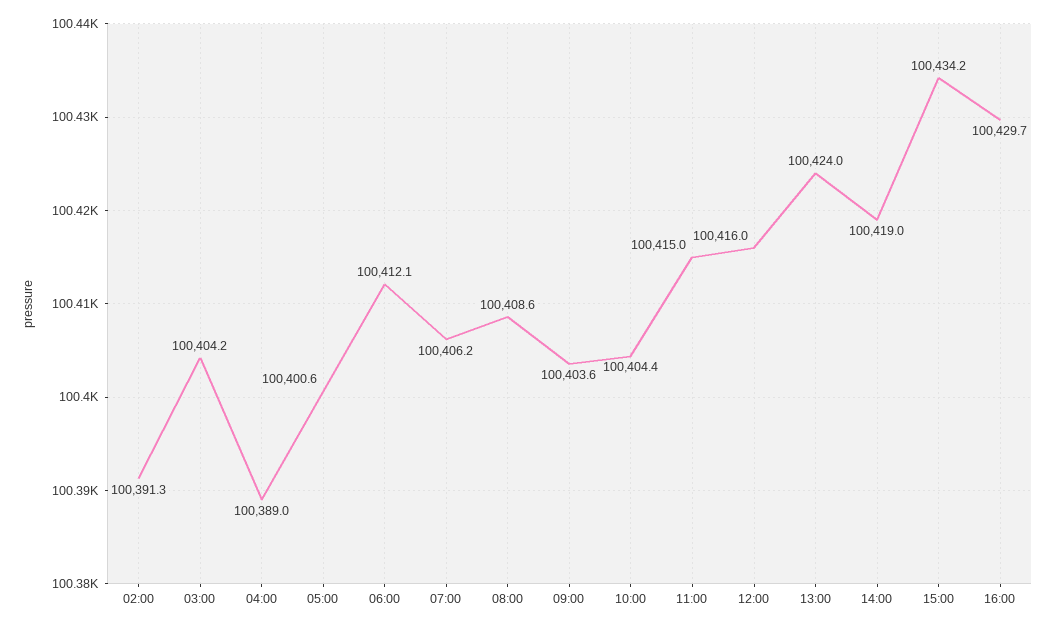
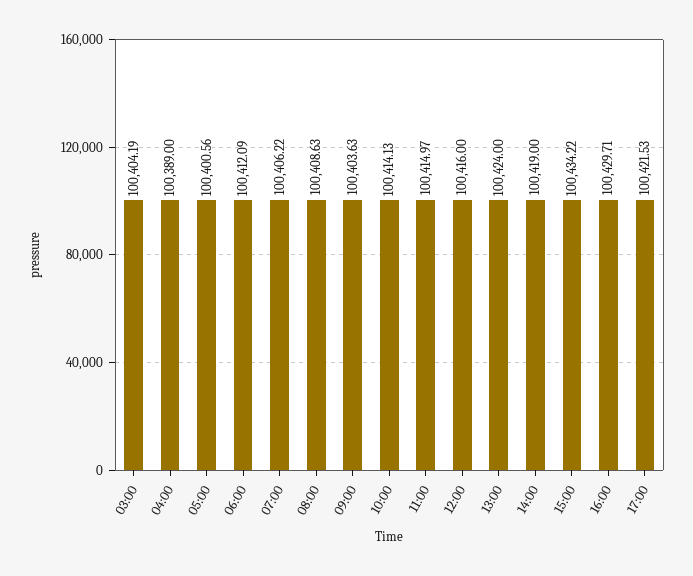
02:00: 100391.3 -> none
10:00: 100404.4 -> 100414.13
17:00: none -> 100421.53

